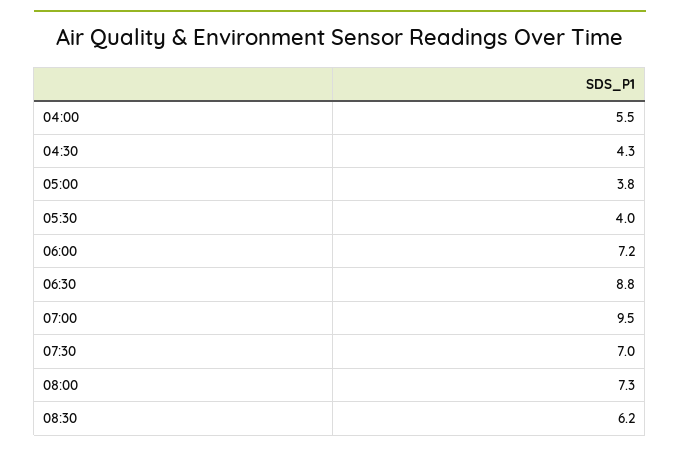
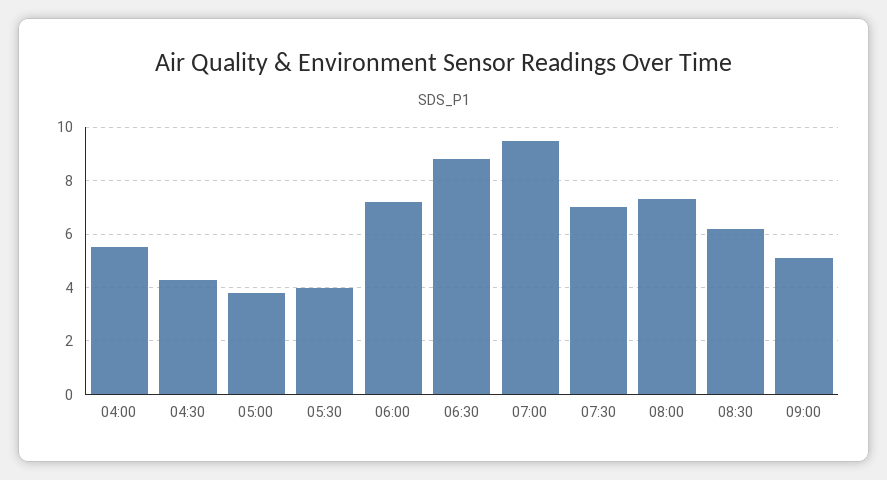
09:00: none -> 5

